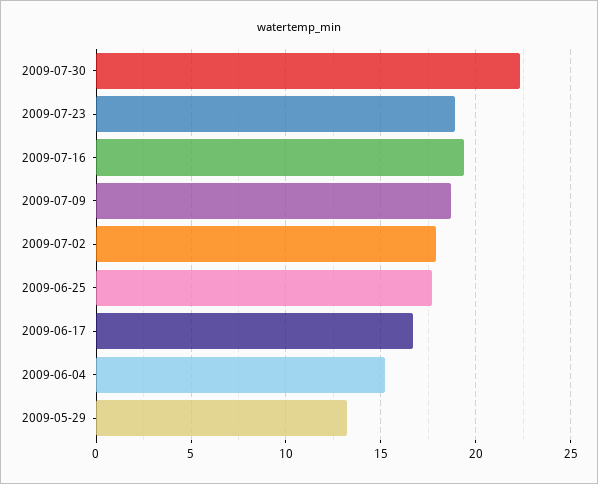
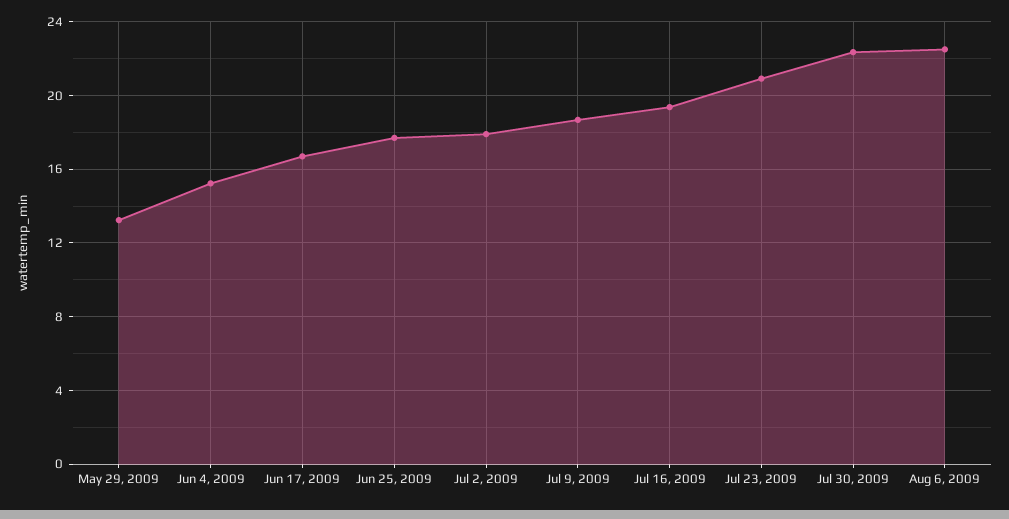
2009-07-23: 19 -> 21
Aug 6, 2009: none -> 22.5

